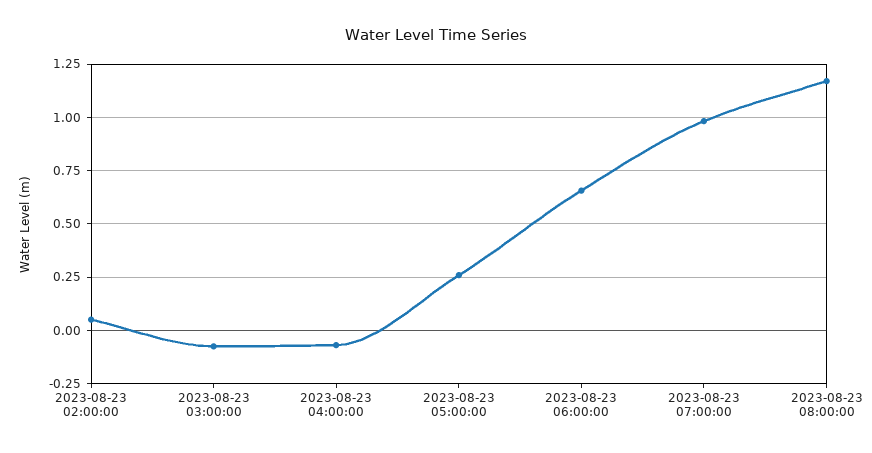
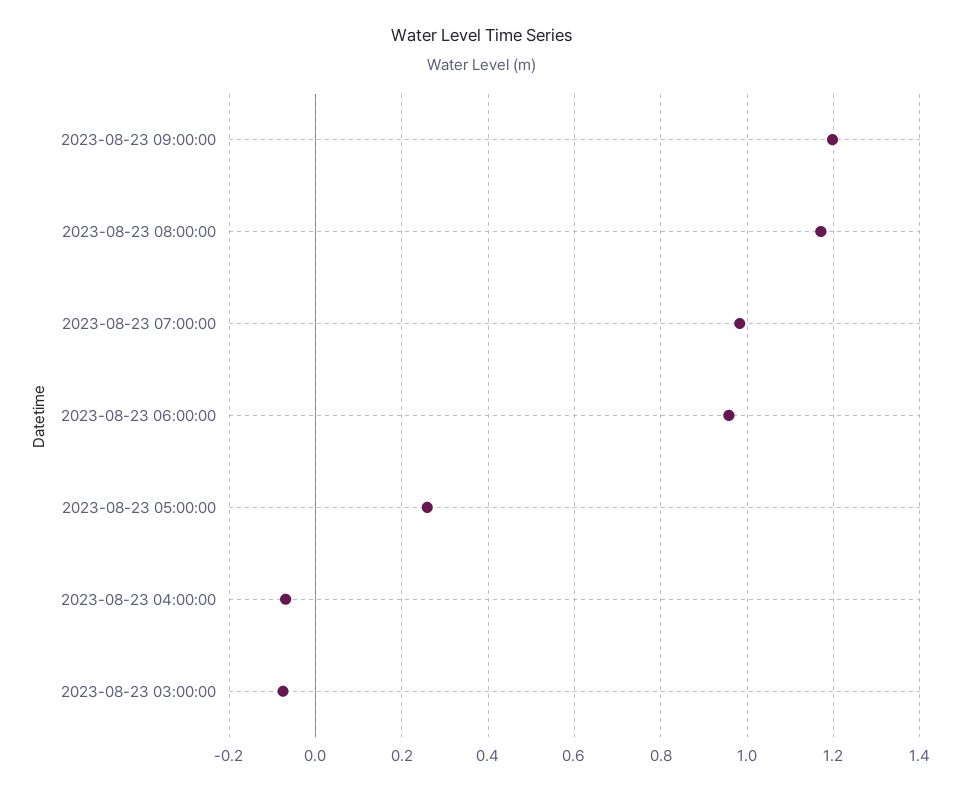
2023-08-23 02:00:00: 0.05 -> none
2023-08-23 06:00:00: 0.65 -> 0.96
2023-08-23 09:00:00: none -> 1.2

